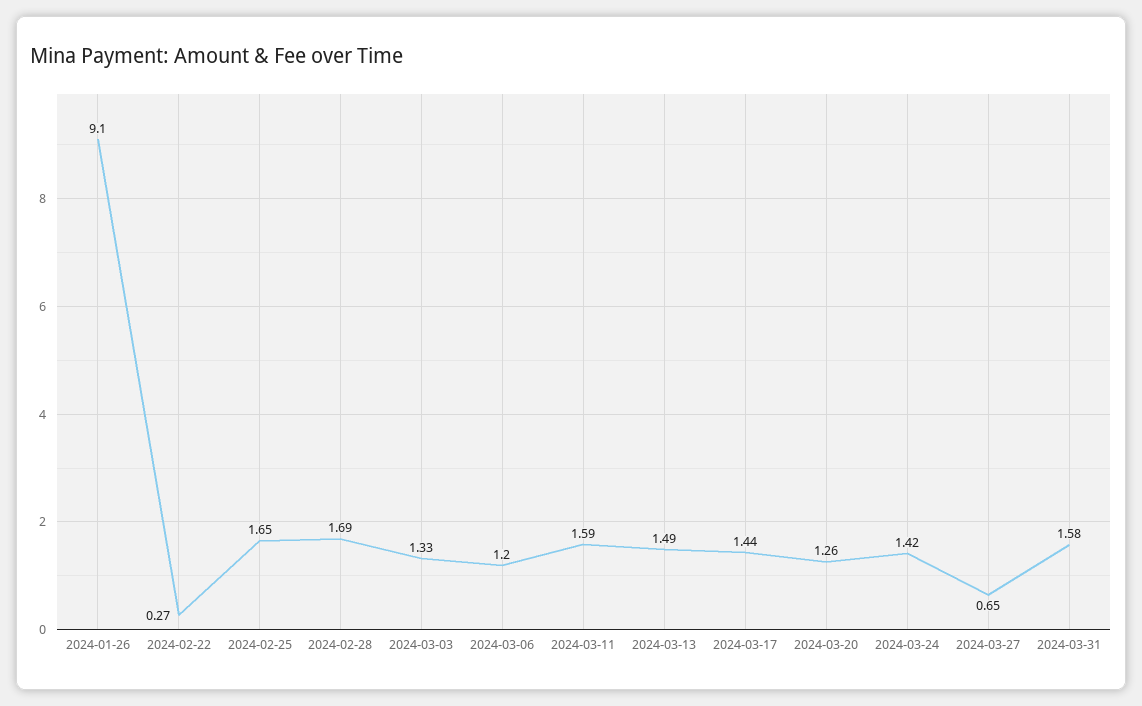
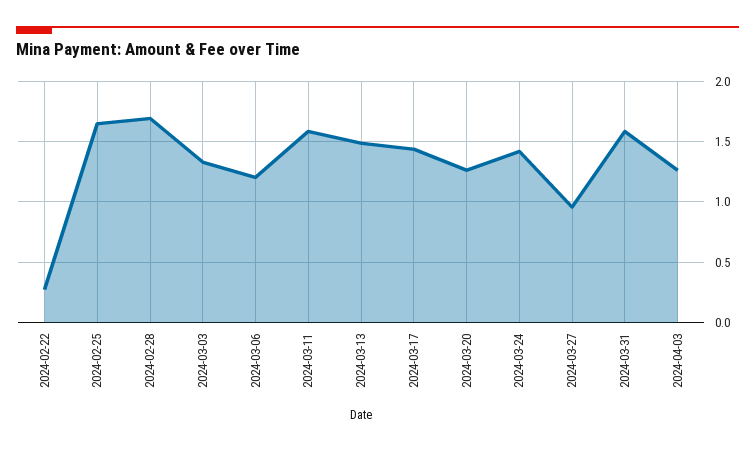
2024-01-26: 9.1 -> none
2024-03-27: 0.65 -> 0.95
2024-04-03: none -> 1.25

